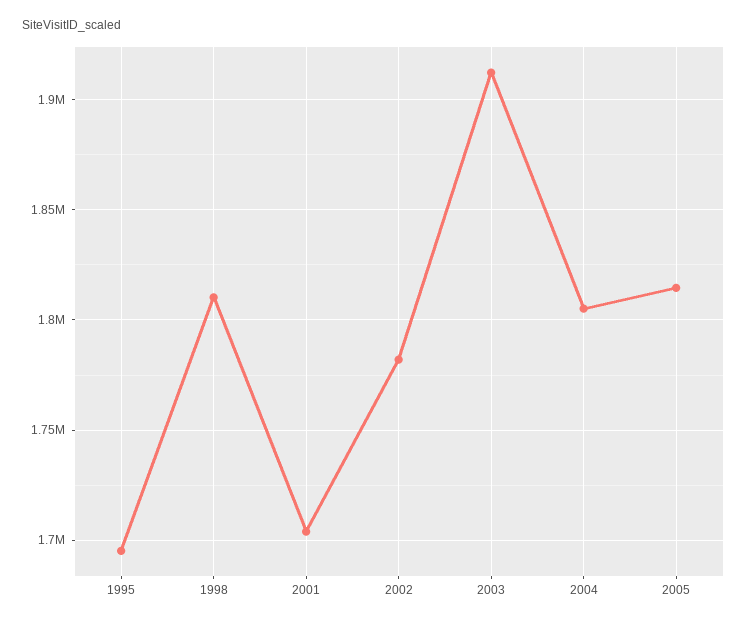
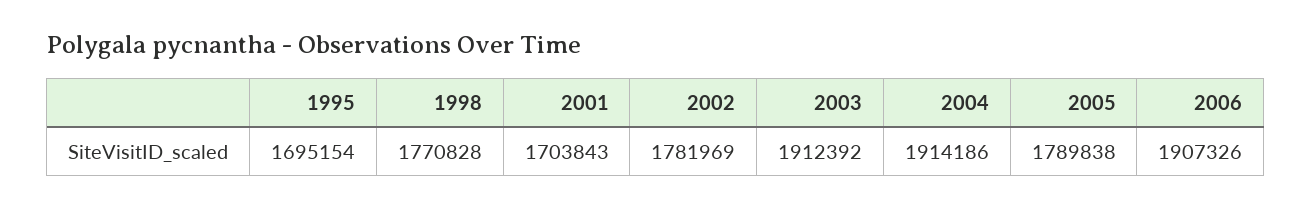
1998: 1810000 -> 1770828
2004: 1805000 -> 1914186
2005: 1815000 -> 1789838
2006: none -> 1907326

